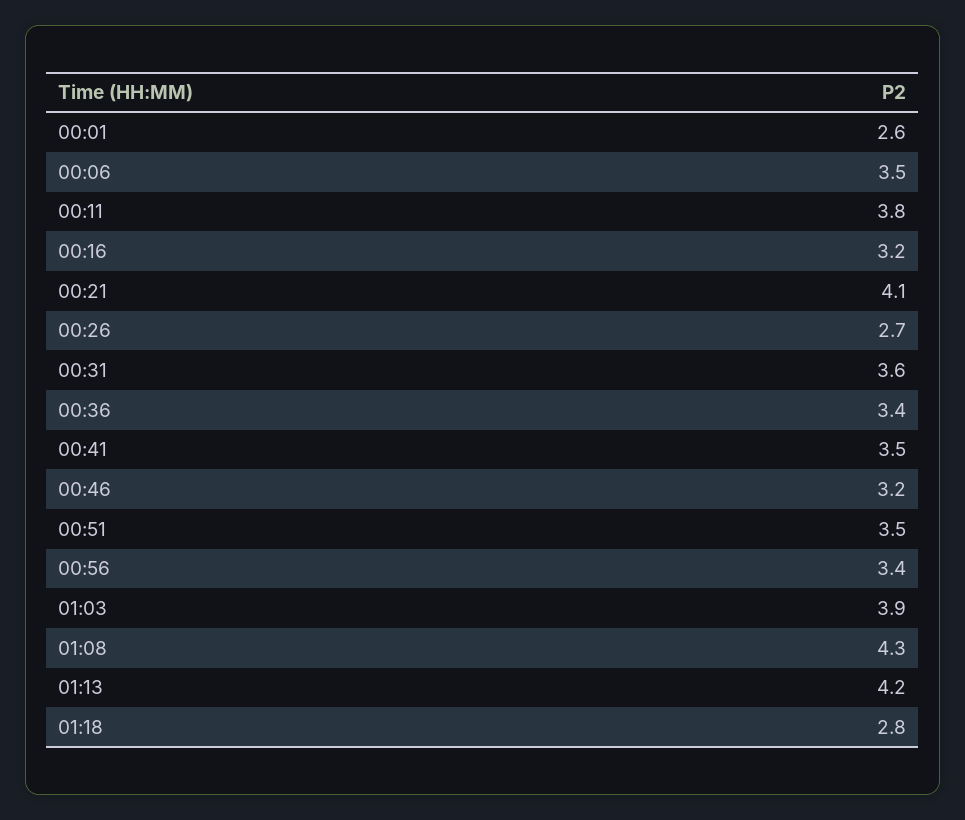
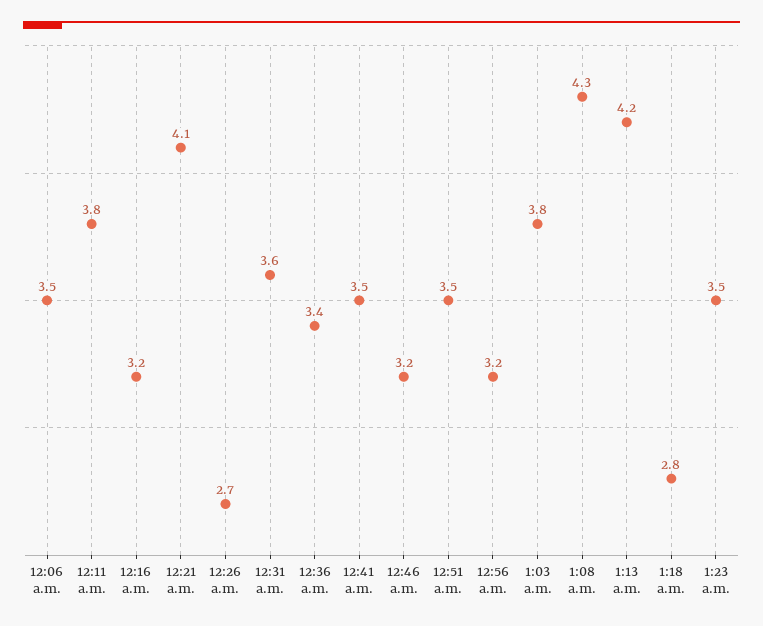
00:01: 2.6 -> none
00:56: 3.4 -> 3.2
01:03: 3.9 -> 3.8
1:23 a.m.: none -> 3.5

